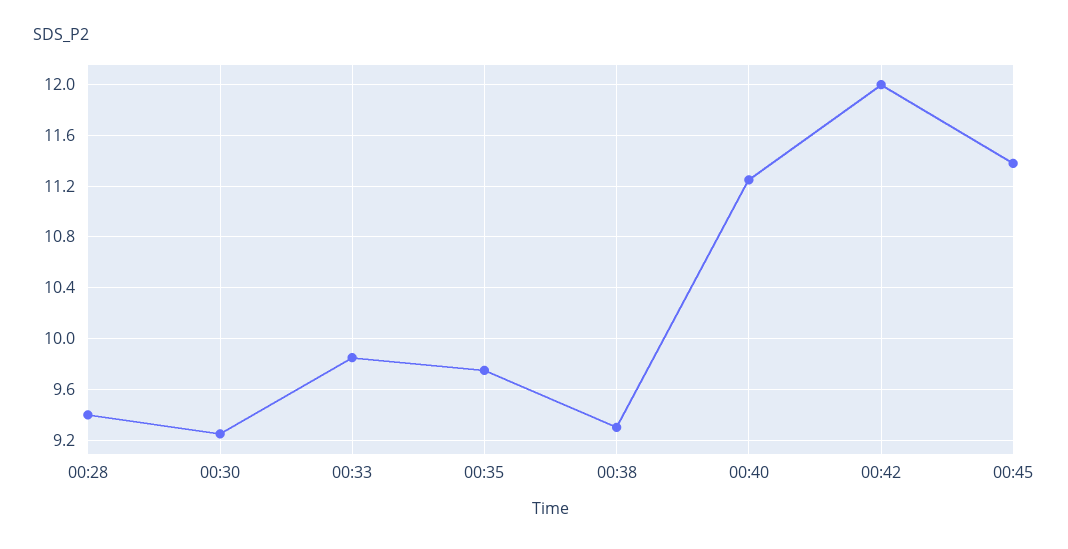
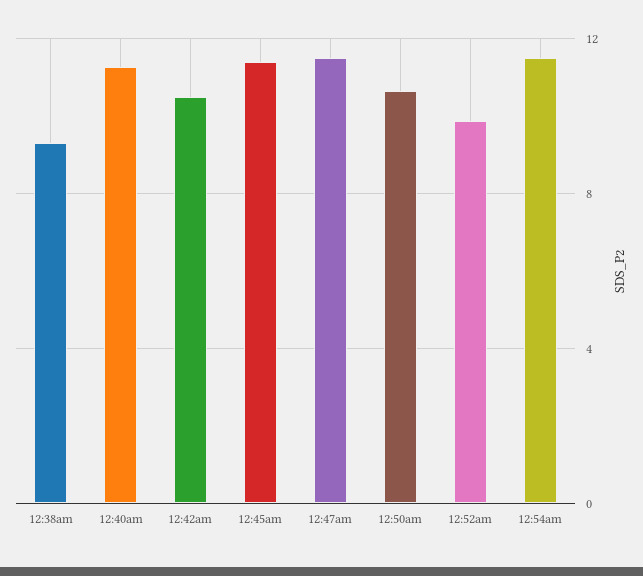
00:28: 9.4 -> none
00:30: 9.25 -> none
00:33: 9.85 -> none
00:35: 9.75 -> none
00:42: 12 -> 10.5
12:47am: none -> 11.5
12:50am: none -> 10.5
12:52am: none -> 10
12:54am: none -> 11.5

